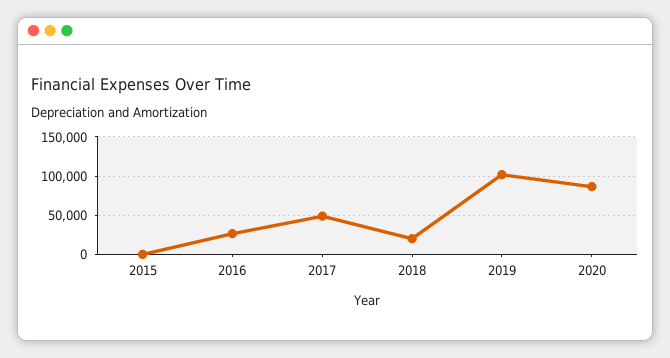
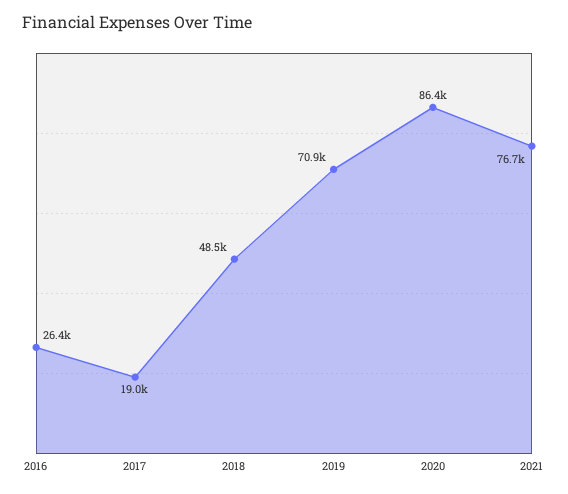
2015: 0 -> none
2017: 50000 -> 19000
2018: 20000 -> 48500
2019: 100000 -> 70900
2021: none -> 76700

